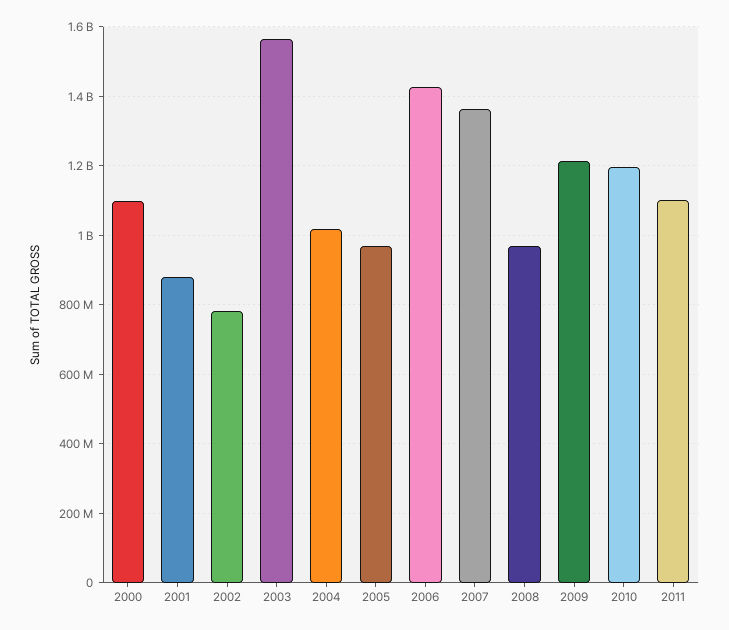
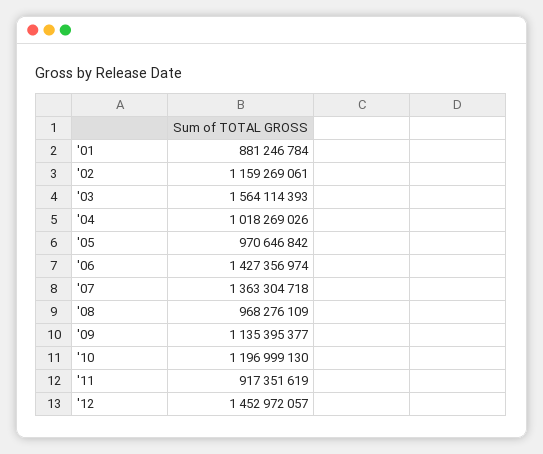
2000: 1100000000 -> none
2002: 780000000 -> 1159269061
2009: 1220000000 -> 1135395377
2011: 1100000000 -> 917351619
'12: none -> 1452972057

